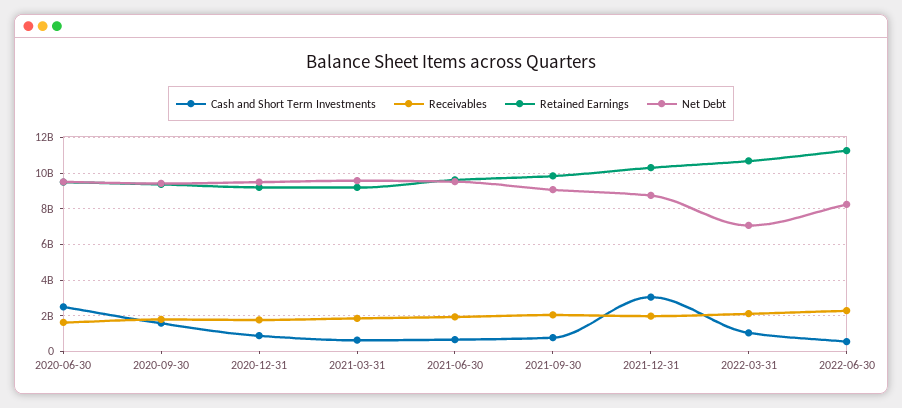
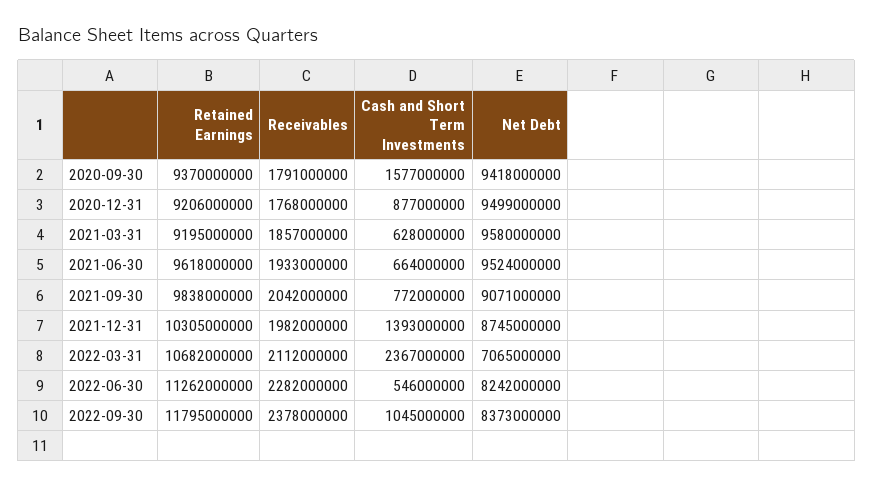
Cash and Short Term Investments, 2020-06-30: 2500000000 -> none
Receivables, 2020-06-30: 1500000000 -> none
Retained Earnings, 2020-06-30: 9500000000 -> none
Net Debt, 2020-06-30: 9500000000 -> none
Cash and Short Term Investments, 2021-12-31: 3000000000 -> 1393000000
Cash and Short Term Investments, 2022-03-31: 1000000000 -> 2367000000
Retained Earnings, 2022-09-30: none -> 11795000000
Receivables, 2022-09-30: none -> 2378000000
Cash and Short Term Investments, 2022-09-30: none -> 1045000000
Net Debt, 2022-09-30: none -> 8373000000

